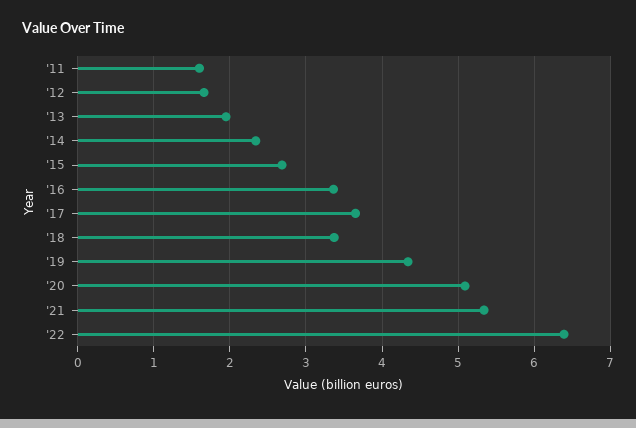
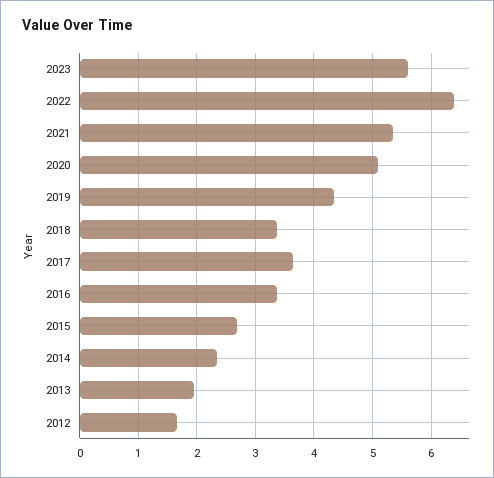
'11: 1.6 -> none
2023: none -> 5.6

